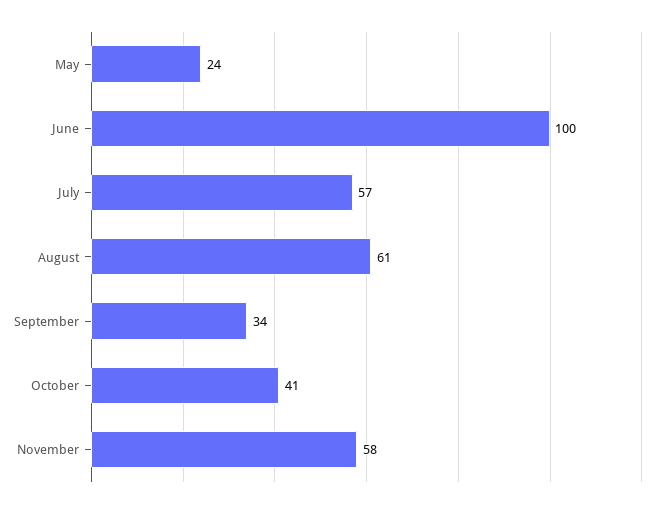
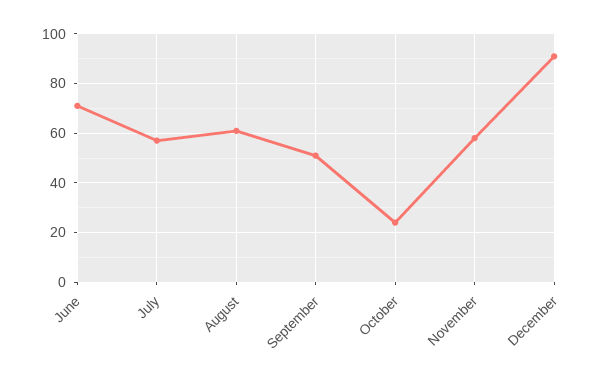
May: 24 -> none
June: 100 -> 70
September: 34 -> 50
October: 41 -> 25
December: none -> 90

